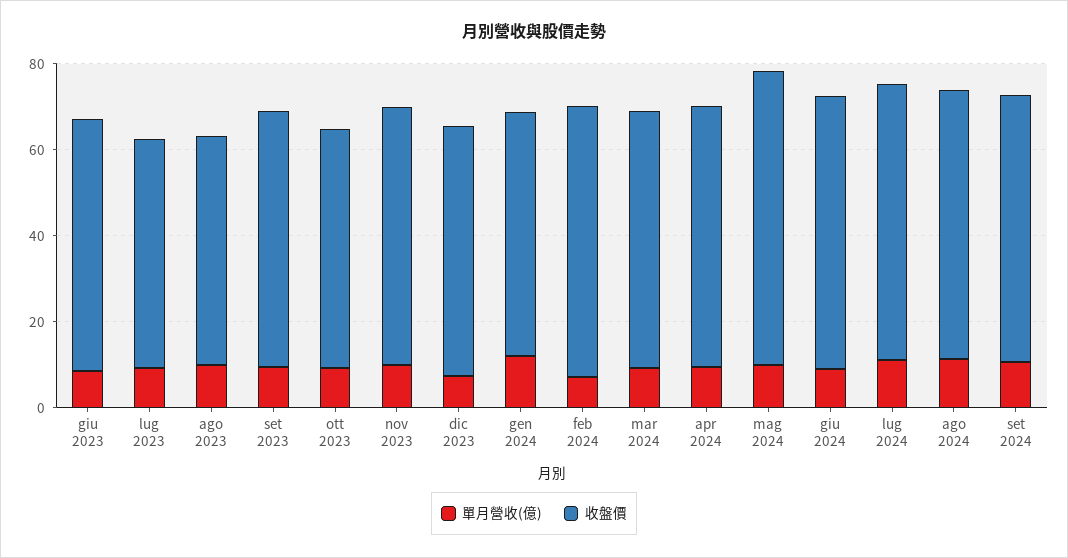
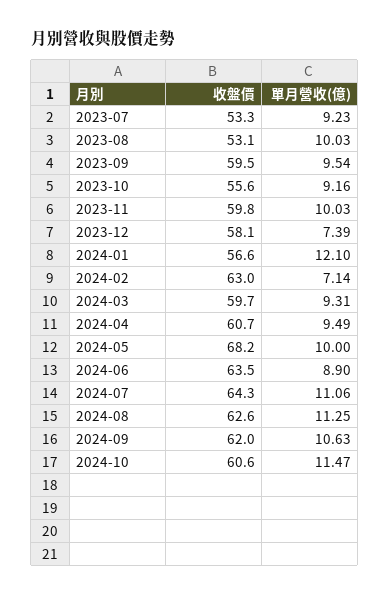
單月營收(億), giu 2023: 10 -> none
收盤價, giu 2023: 60 -> none
收盤價, 2024-10: none -> 60.6
單月營收(億), 2024-10: none -> 11.47

